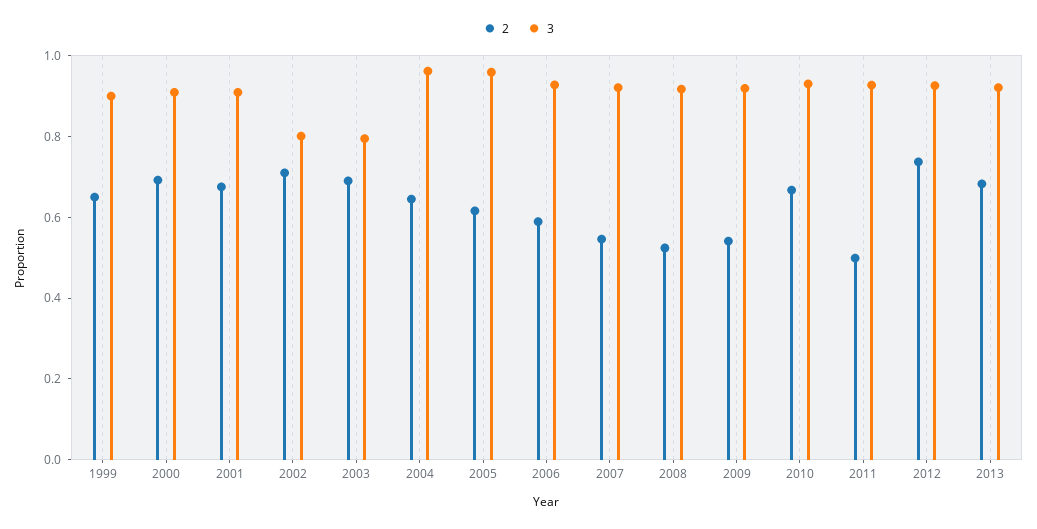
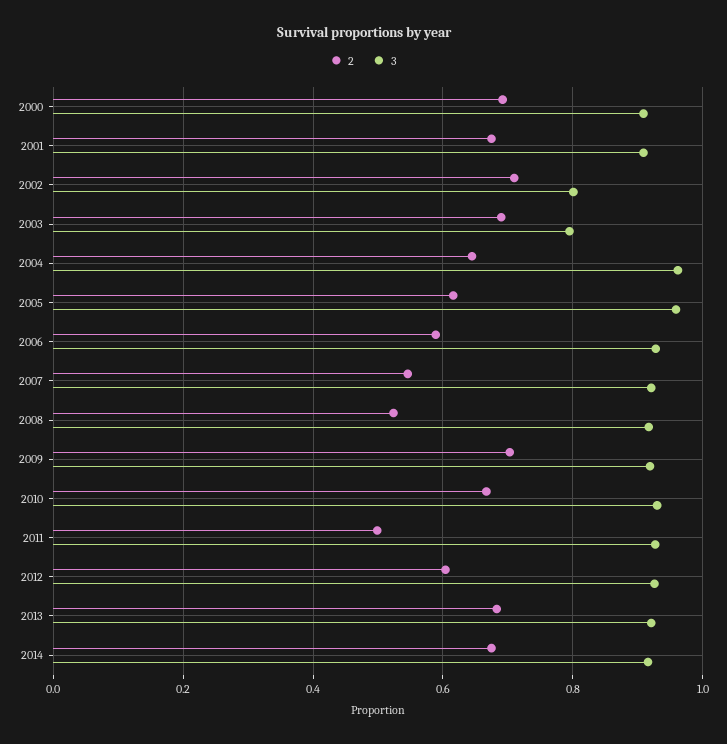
2, 1999: 0.65 -> none
3, 1999: 0.9 -> none
2, 2009: 0.55 -> 0.7
2, 2012: 0.75 -> 0.6
2, 2014: none -> 0.68
3, 2014: none -> 0.92

